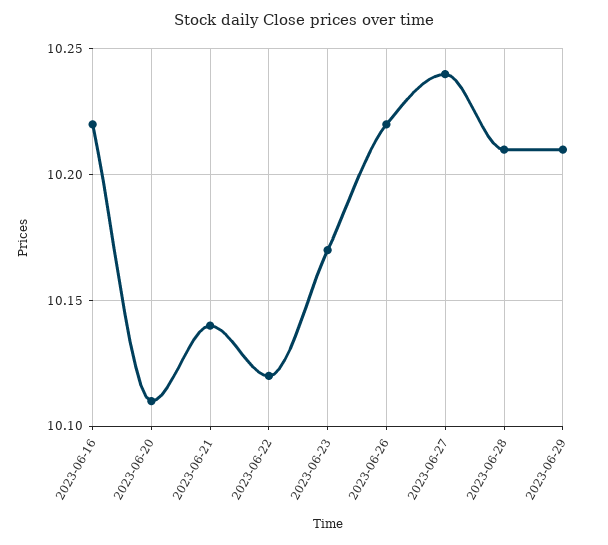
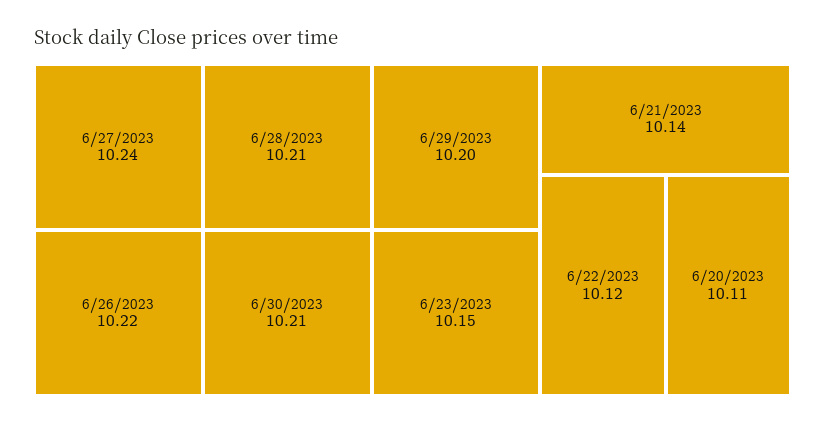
2023-06-16: 10.22 -> none
2023-06-23: 10.17 -> 10.15
2023-06-29: 10.21 -> 10.2
6/30/2023: none -> 10.21

